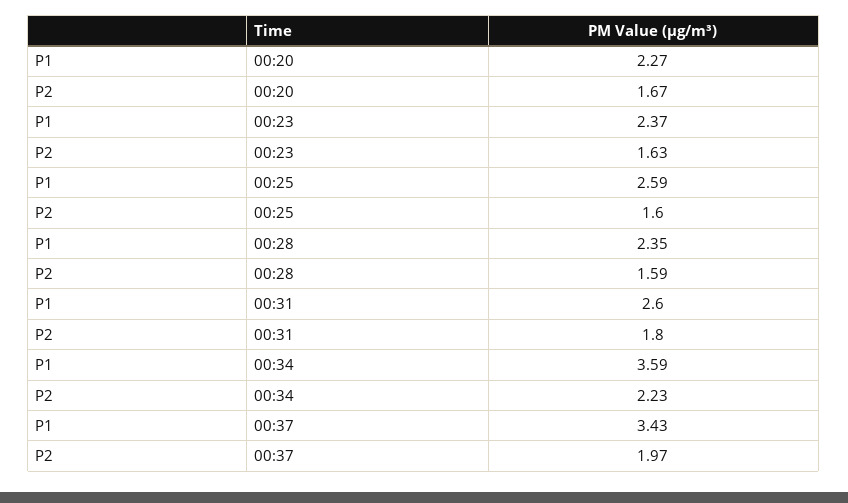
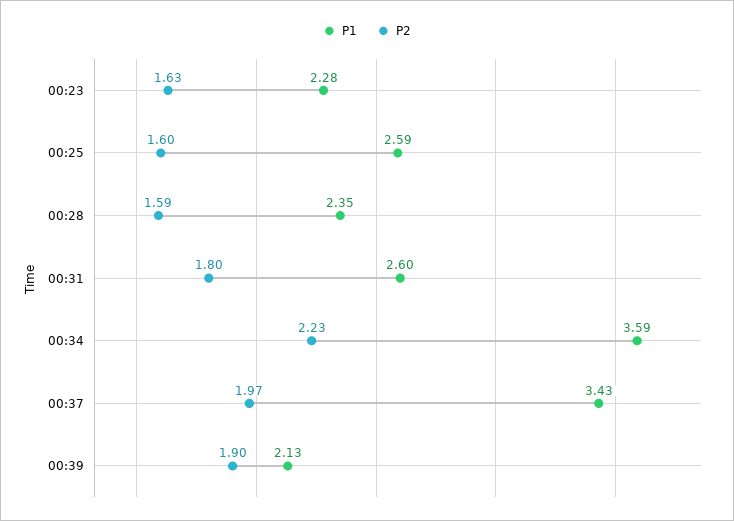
P1, 00:20: 2.27 -> none
P2, 00:20: 1.67 -> none
P1, 00:23: 2.37 -> 2.28
P1, 00:39: none -> 2.13
P2, 00:39: none -> 1.9

